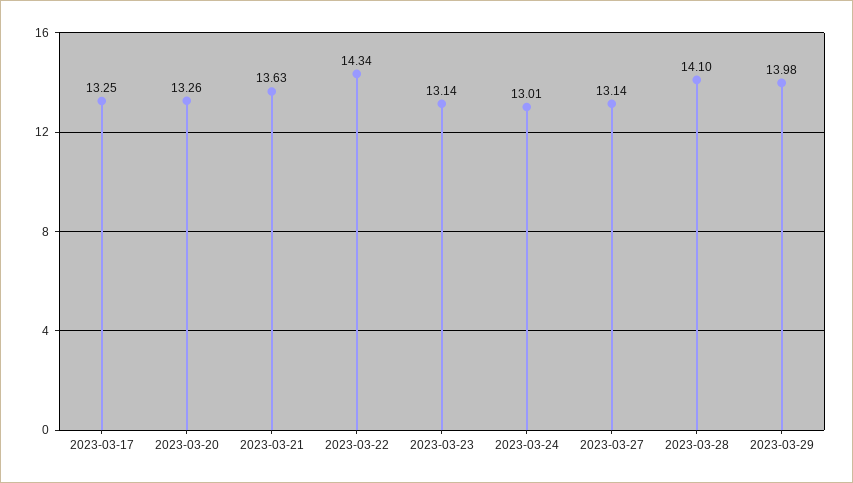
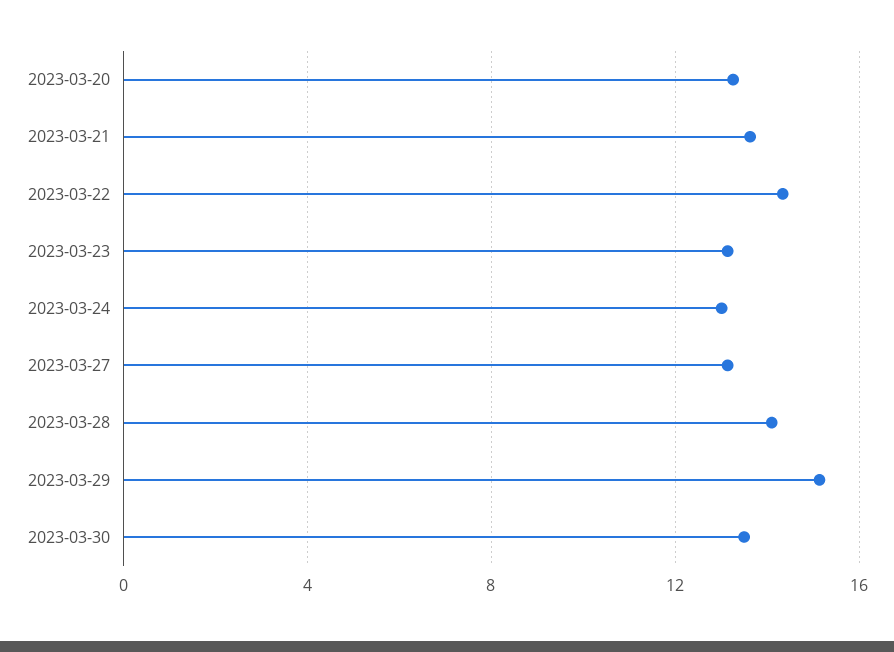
2023-03-17: 13.25 -> none
2023-03-29: 13.98 -> 15
2023-03-30: none -> 13.5

